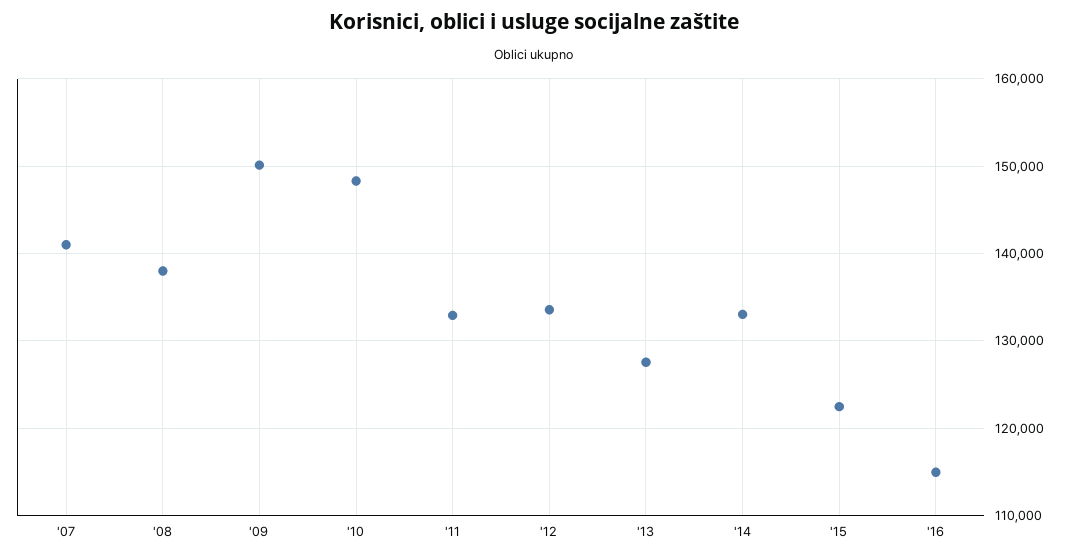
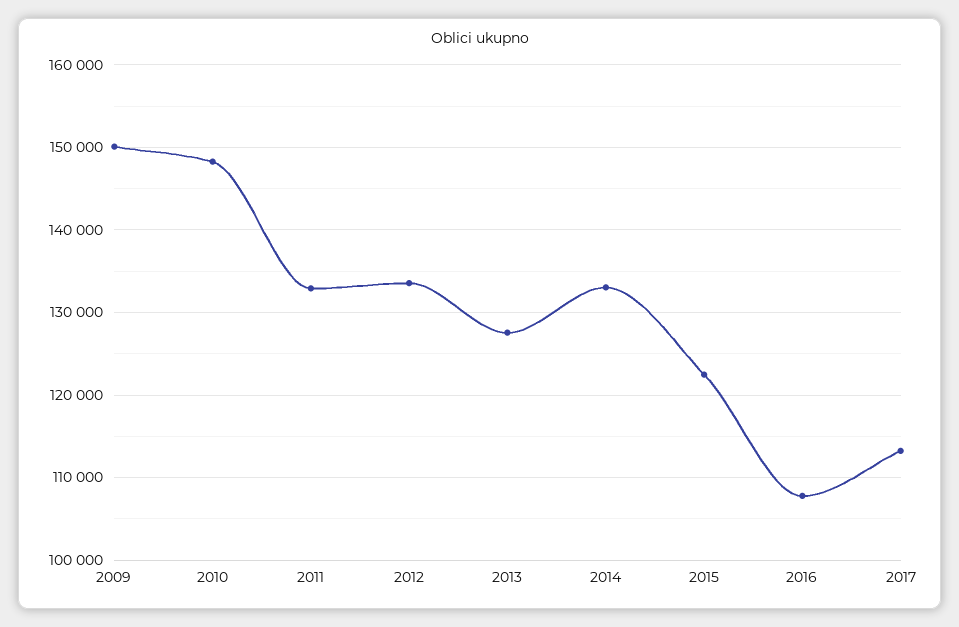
'07: 141000 -> none
'08: 138000 -> none
'16: 115000 -> 108000
2017: none -> 113000

